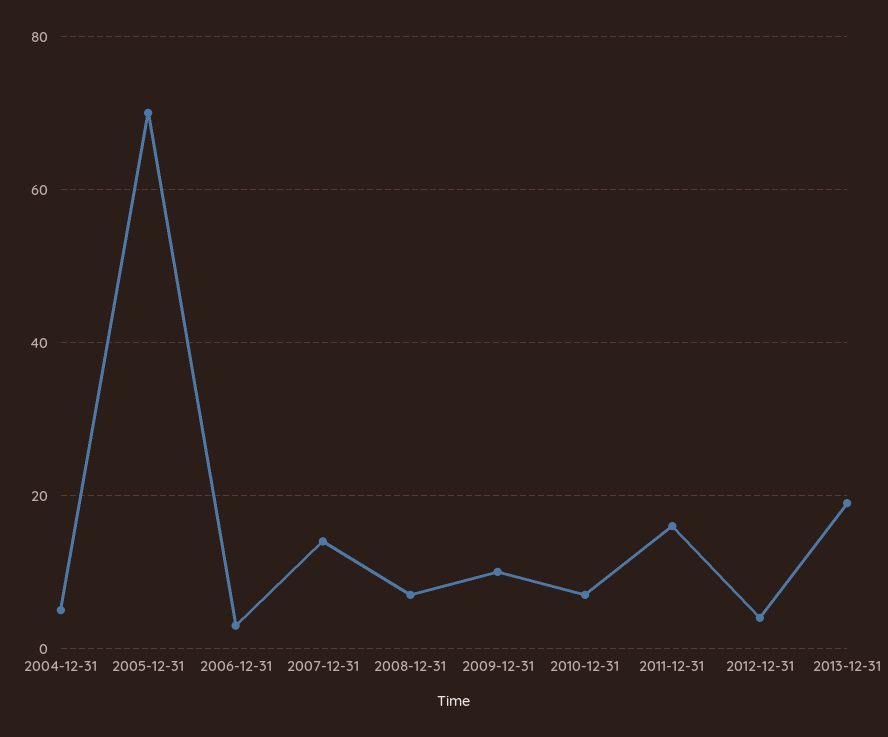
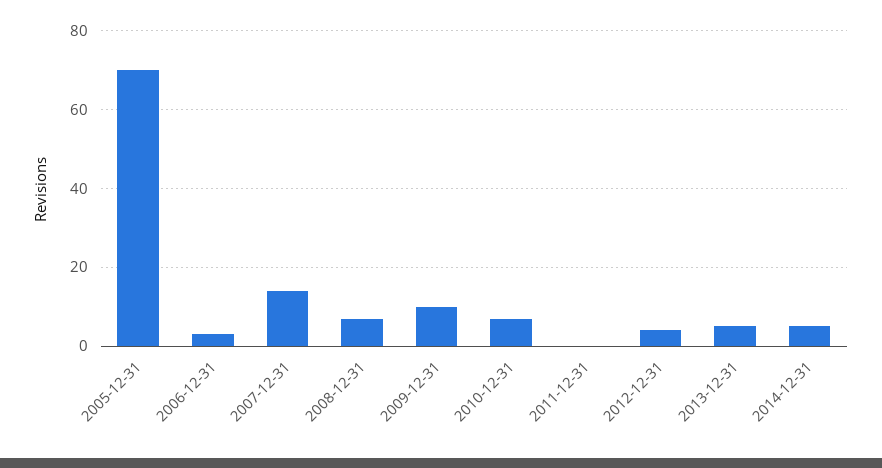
2004-12-31: 5 -> none
2011-12-31: 15 -> 0
2013-12-31: 20 -> 5
2014-12-31: none -> 5

